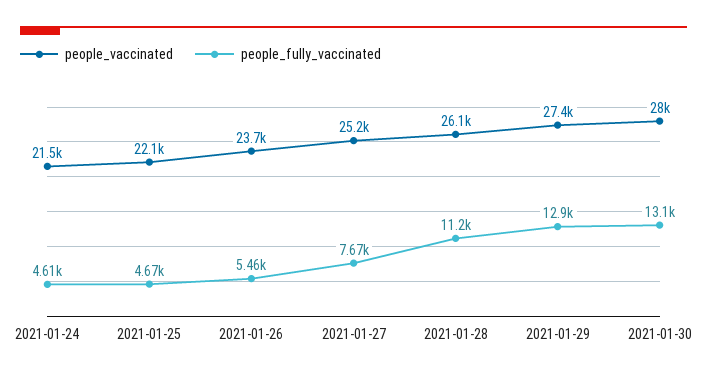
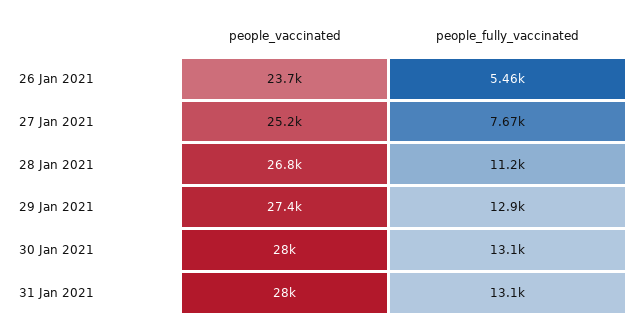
people_vaccinated, 2021-01-24: 21500 -> none
people_fully_vaccinated, 2021-01-24: 4610 -> none
people_vaccinated, 2021-01-25: 22100 -> none
people_fully_vaccinated, 2021-01-25: 4670 -> none
people_vaccinated, 2021-01-28: 26100 -> 26800
people_vaccinated, 31 Jan 2021: none -> 28000
people_fully_vaccinated, 31 Jan 2021: none -> 13100

